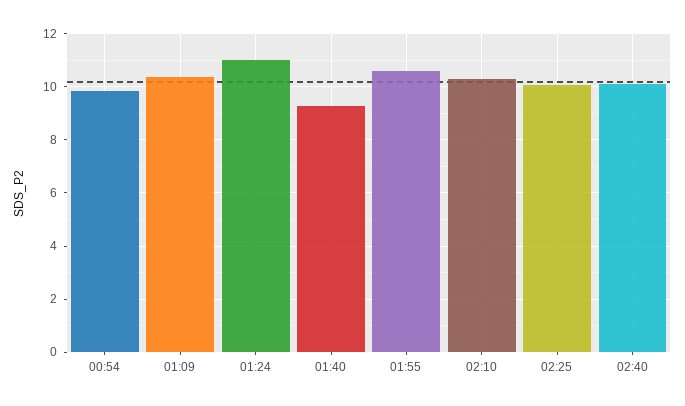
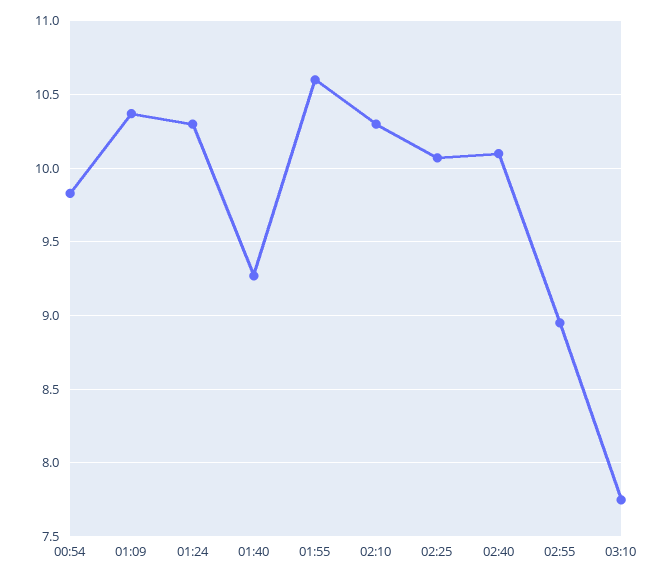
01:24: 11 -> 10.3
02:55: none -> 8.95
03:10: none -> 7.75

